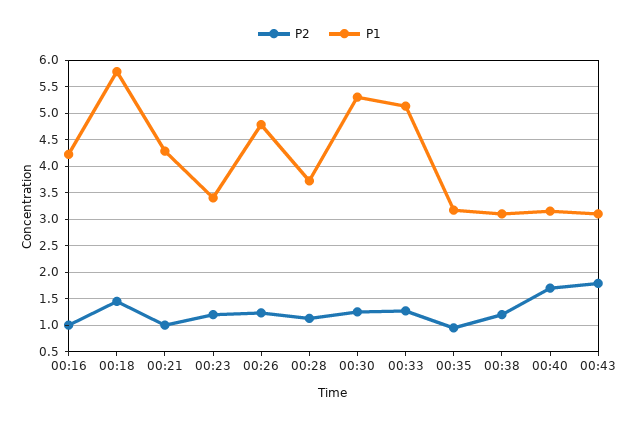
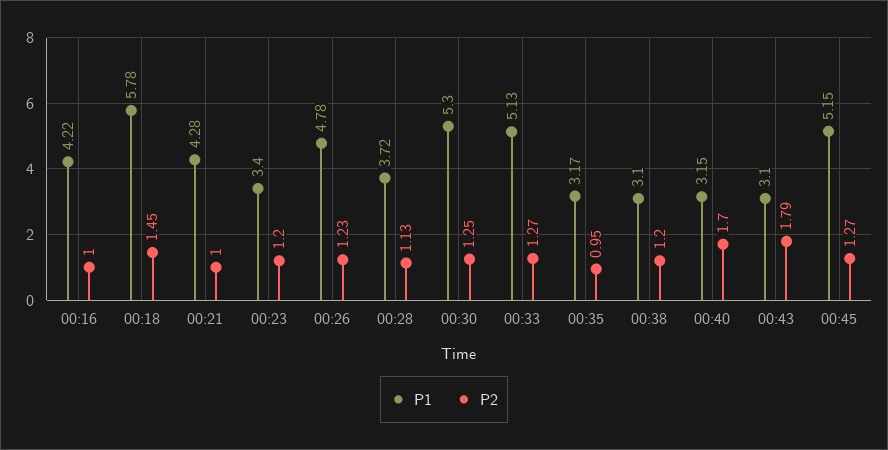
P1, 00:45: none -> 5.15
P2, 00:45: none -> 1.27

